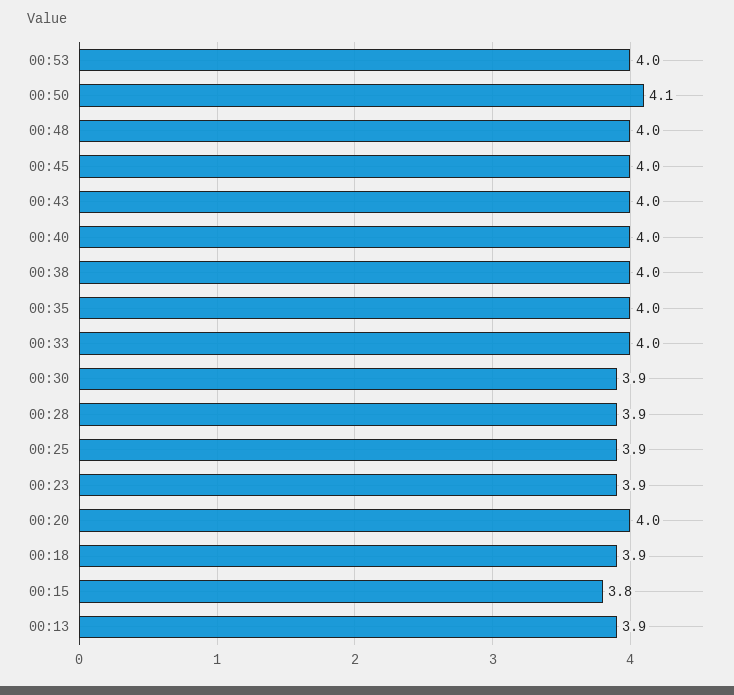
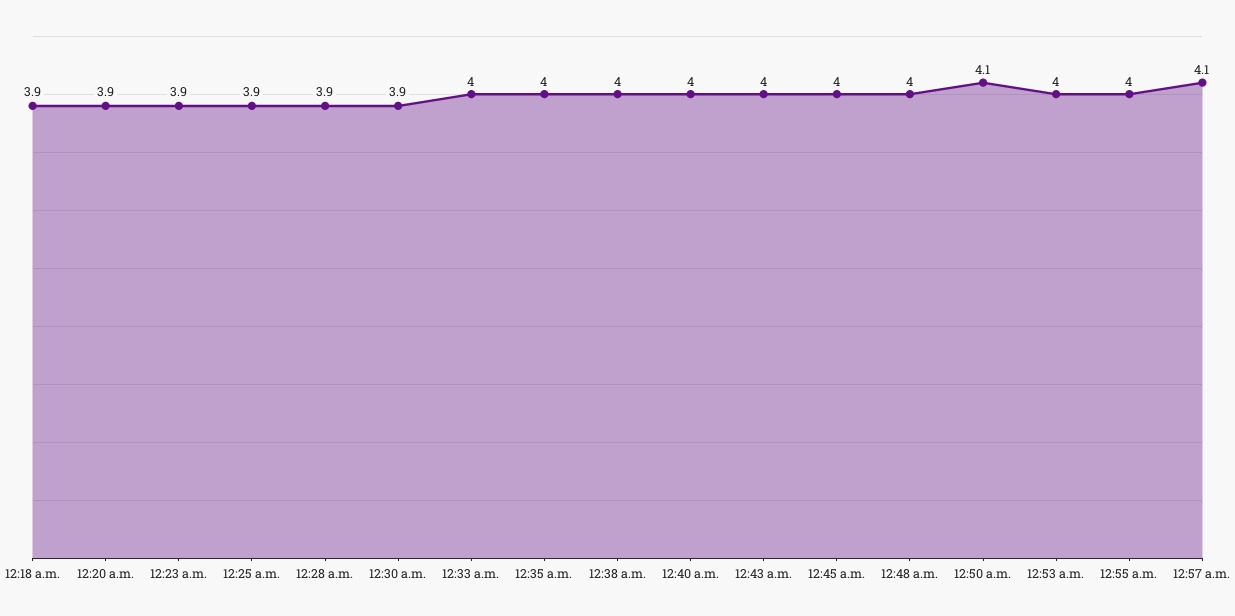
00:20: 4 -> 3.9
00:15: 3.8 -> none
00:13: 3.9 -> none
12:55 a.m.: none -> 4
12:57 a.m.: none -> 4.1

